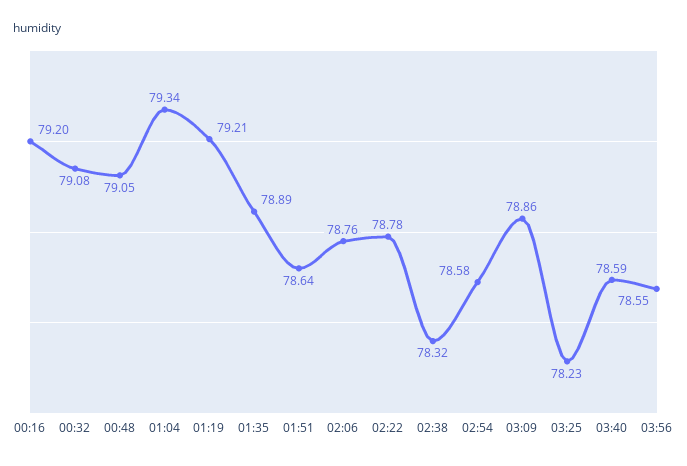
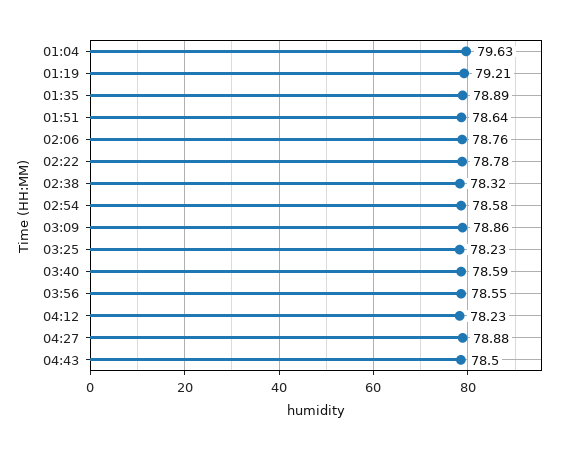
00:16: 79.2 -> none
00:32: 79.08 -> none
00:48: 79.05 -> none
01:04: 79.34 -> 79.63
04:12: none -> 78.23
04:27: none -> 78.88
04:43: none -> 78.5

